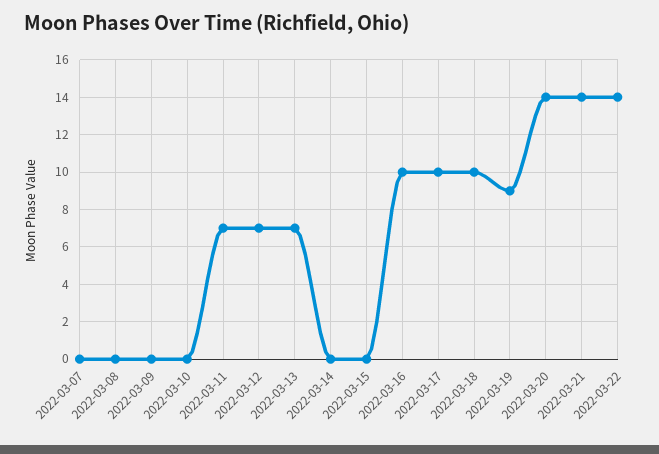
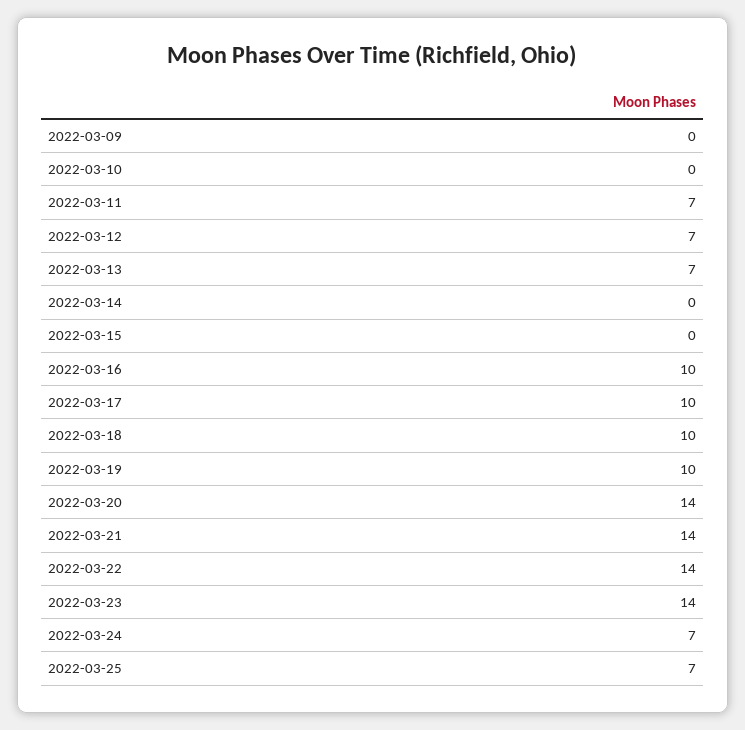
2022-03-07: 0 -> none
2022-03-08: 0 -> none
2022-03-19: 9 -> 10
2022-03-23: none -> 14
2022-03-24: none -> 7
2022-03-25: none -> 7

